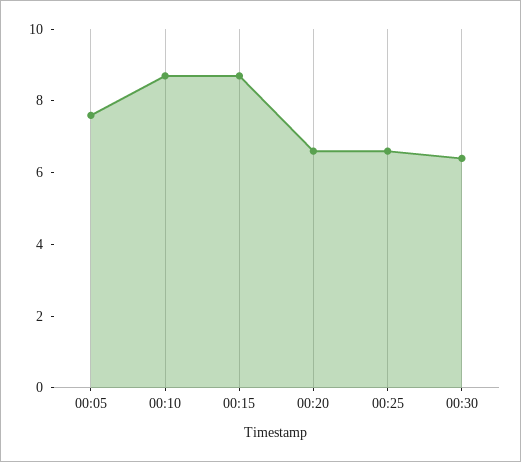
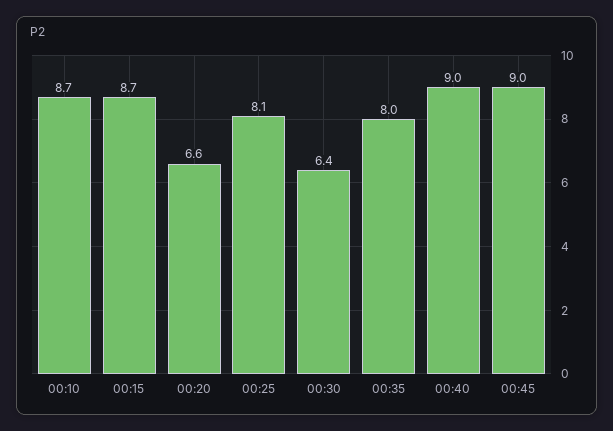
00:05: 7.5 -> none
00:25: 6.5 -> 8.1
00:35: none -> 8
00:40: none -> 9
00:45: none -> 9

